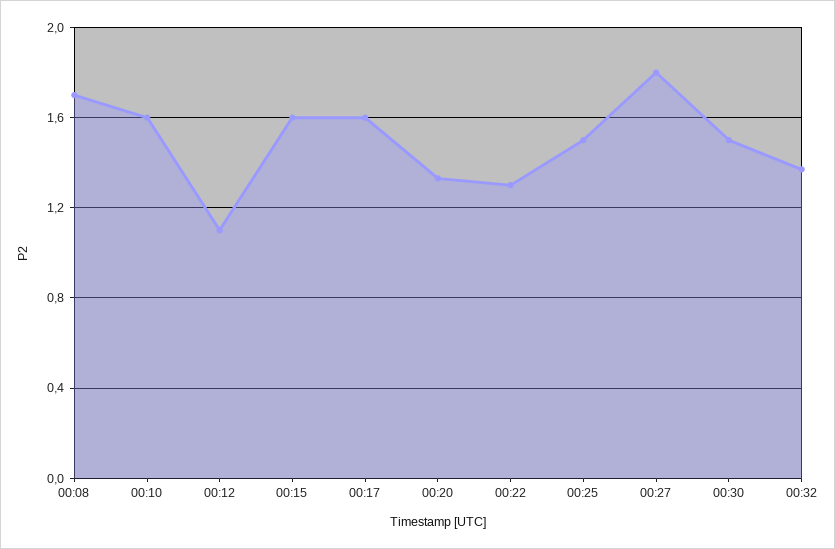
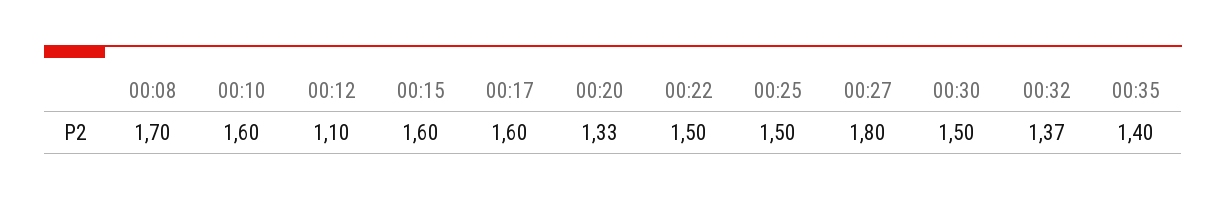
00:22: 1.3 -> 1.5
00:35: none -> 1.4

